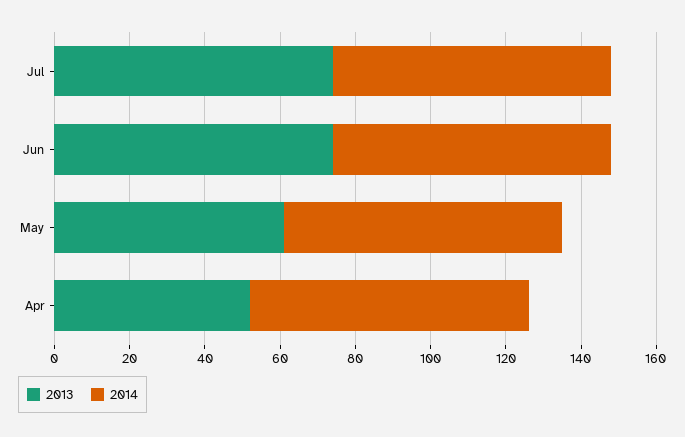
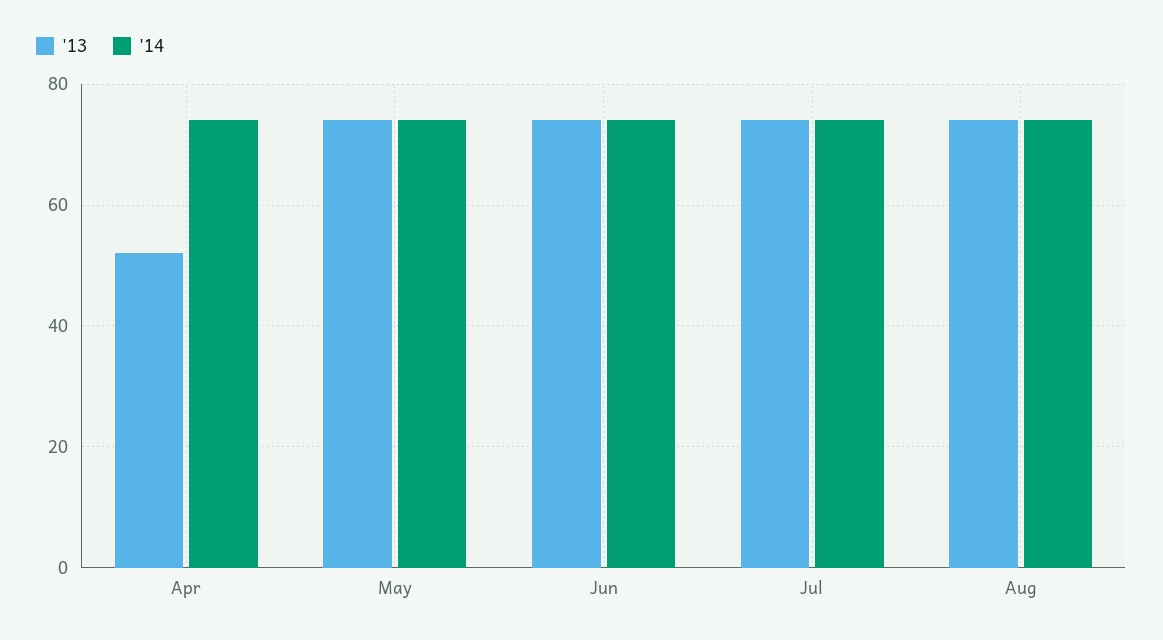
2013, May: 60 -> 75
2013, Aug: none -> 75
2014, Aug: none -> 75

